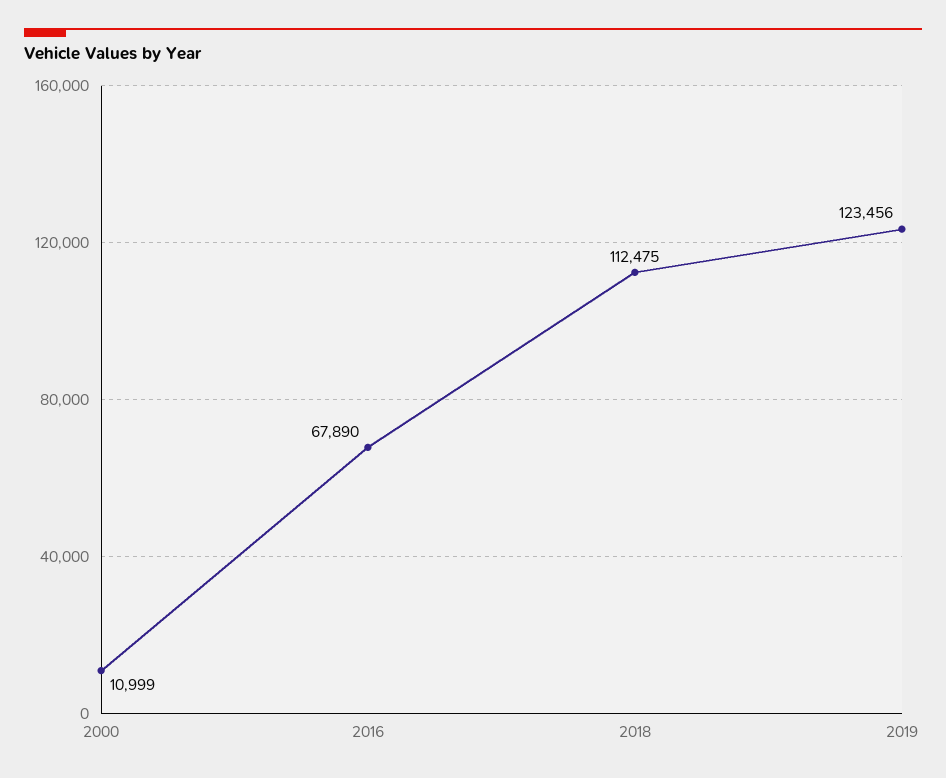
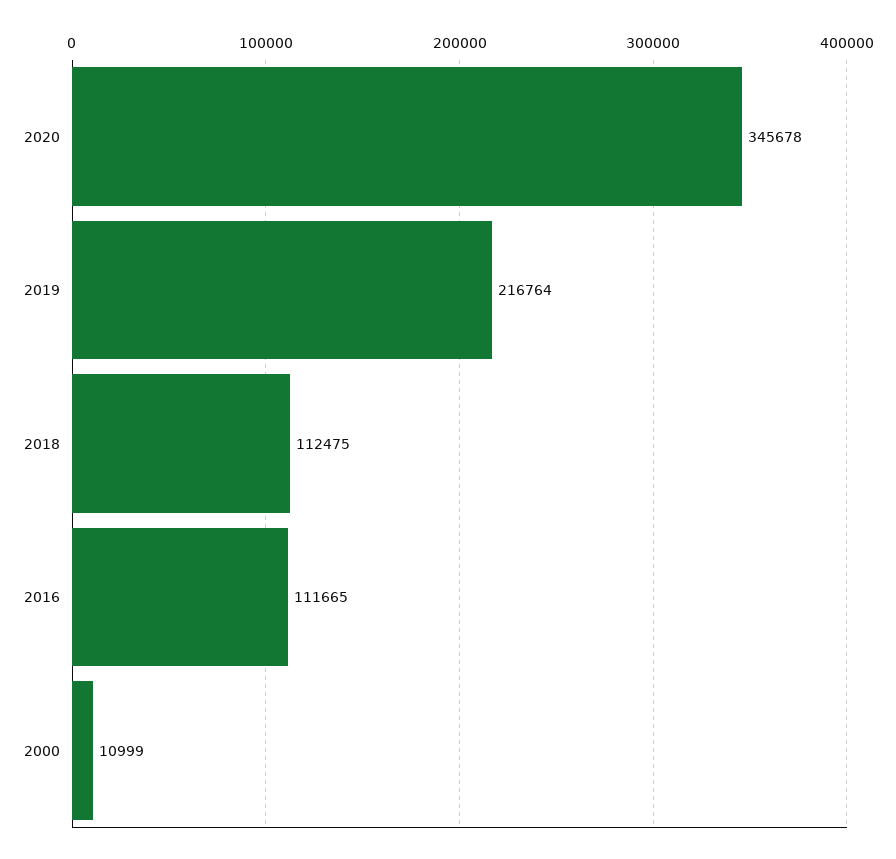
2016: 67890 -> 111665
2019: 123456 -> 216764
2020: none -> 345678

